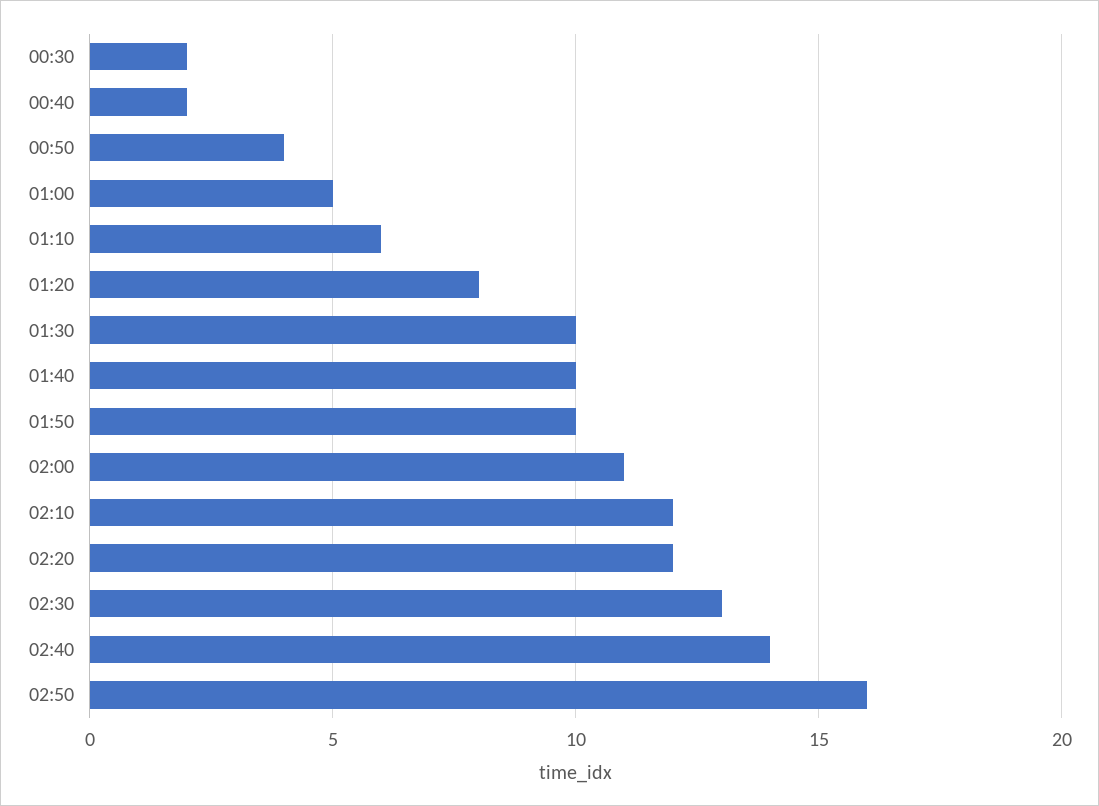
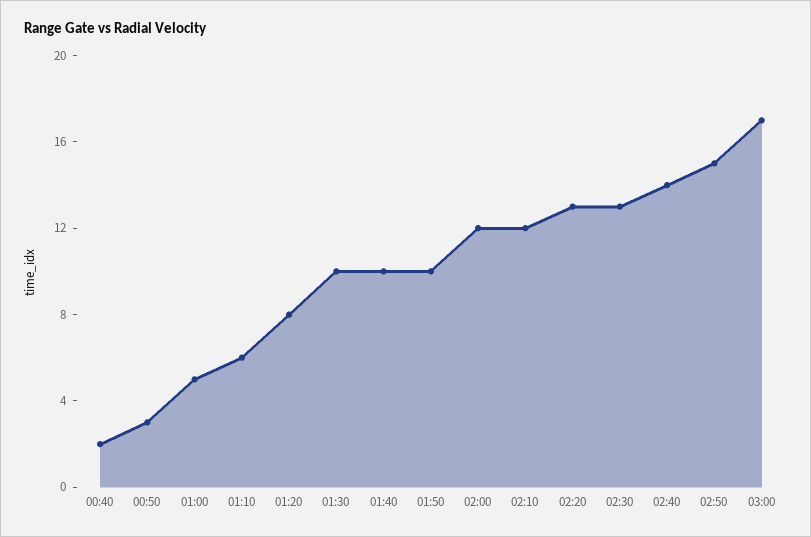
00:30: 2 -> none
00:50: 4 -> 3
02:00: 11 -> 12
02:20: 12 -> 13
02:50: 16 -> 15
03:00: none -> 17

